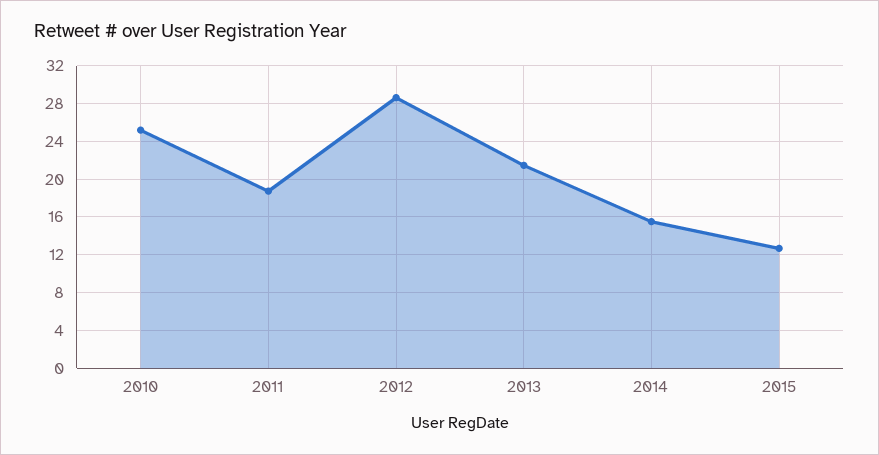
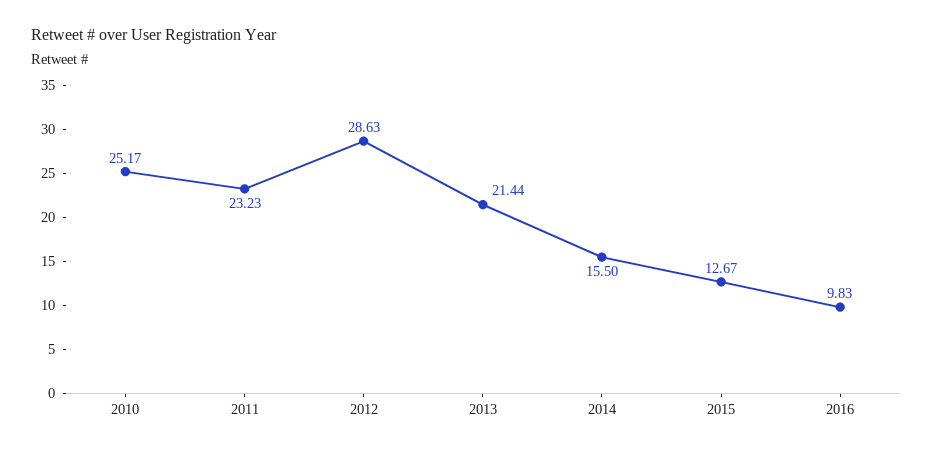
2011: 19 -> 23.23
2016: none -> 9.83

